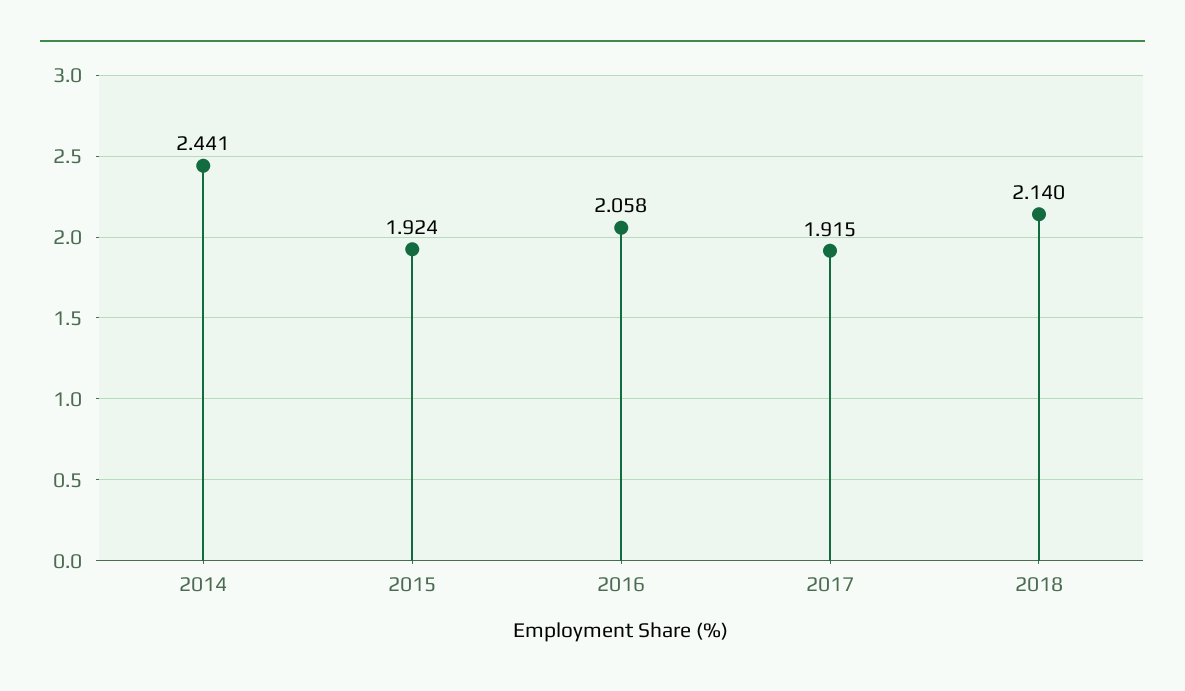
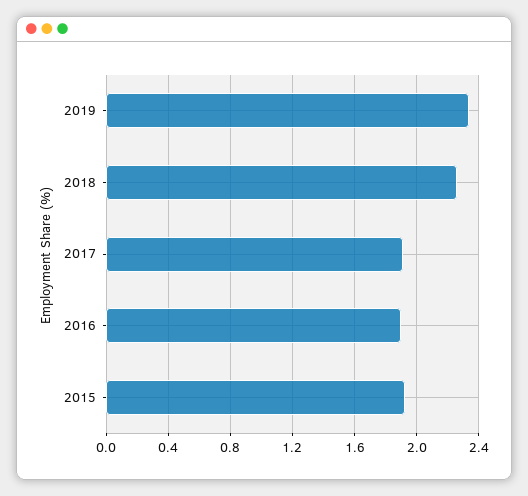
2014: 2.441 -> none
2016: 2.058 -> 1.9
2018: 2.14 -> 2.25
2019: none -> 2.35

